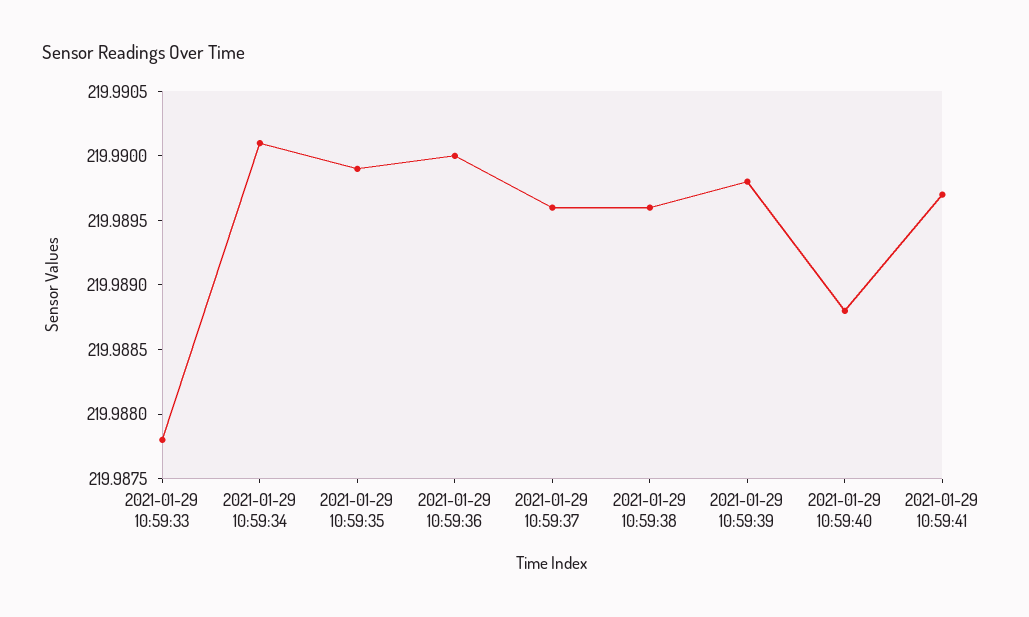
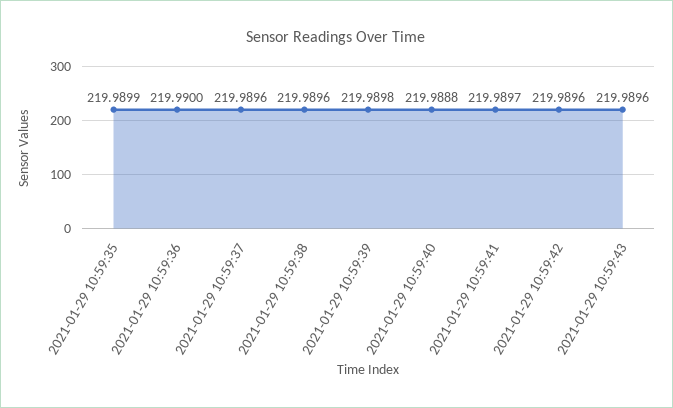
2021-01-29 10:59:33: 219.9878 -> none
2021-01-29 10:59:34: 219.9901 -> none
2021-01-29 10:59:42: none -> 219.9896
2021-01-29 10:59:43: none -> 219.9896

